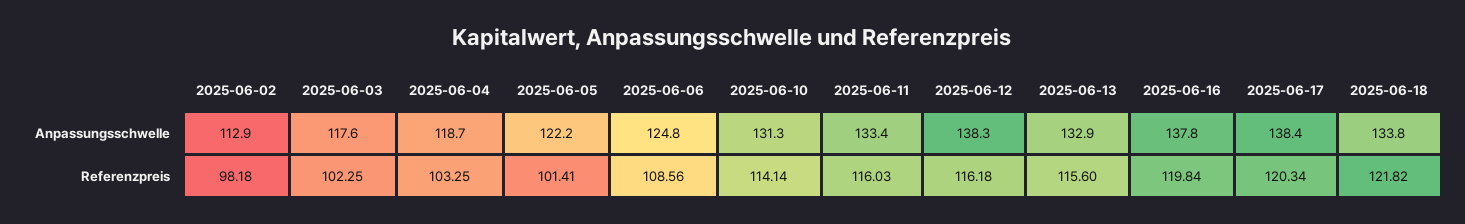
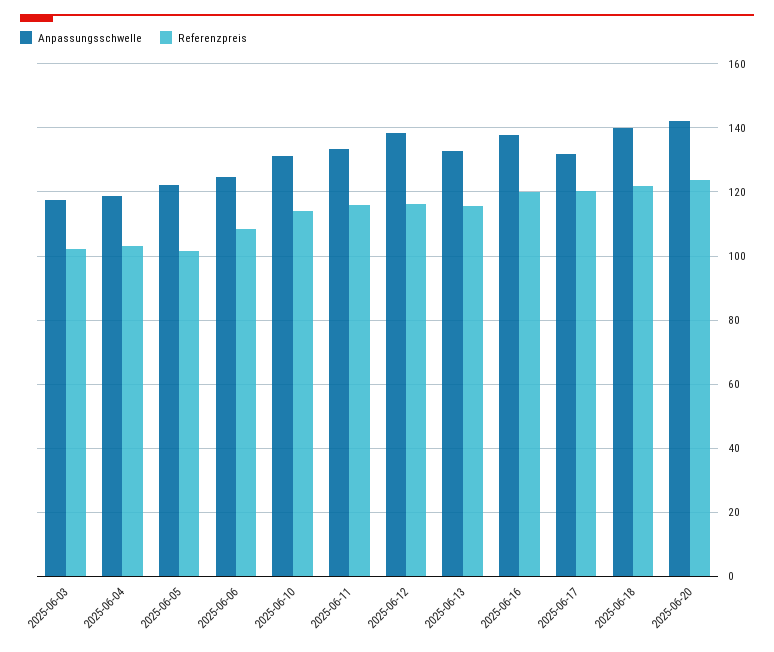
Anpassungsschwelle, 2025-06-02: 112.9 -> none
Anpassungsschwelle, 2025-06-17: 138.4 -> 132
Anpassungsschwelle, 2025-06-18: 133.8 -> 140
Referenzpreis, 2025-06-02: 98.18 -> none
Anpassungsschwelle, 2025-06-20: none -> 142
Referenzpreis, 2025-06-20: none -> 124

